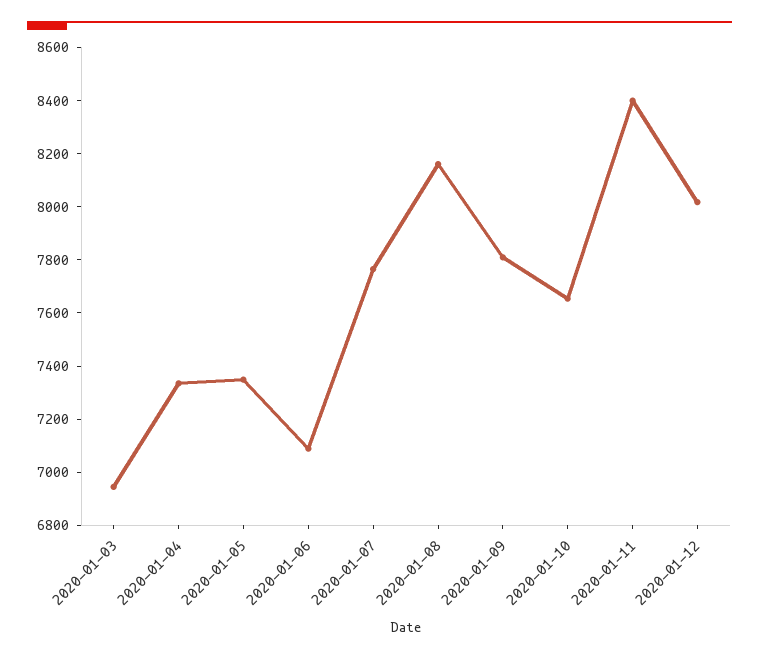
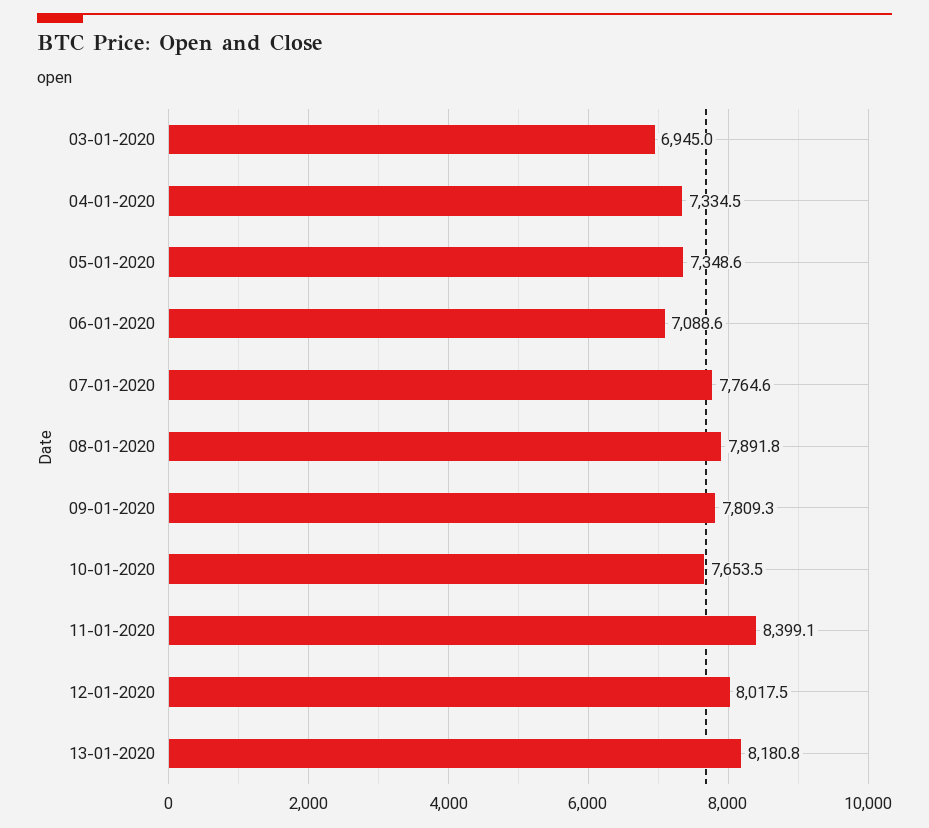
2020-01-08: 8150 -> 7891.8
13-01-2020: none -> 8180.8

